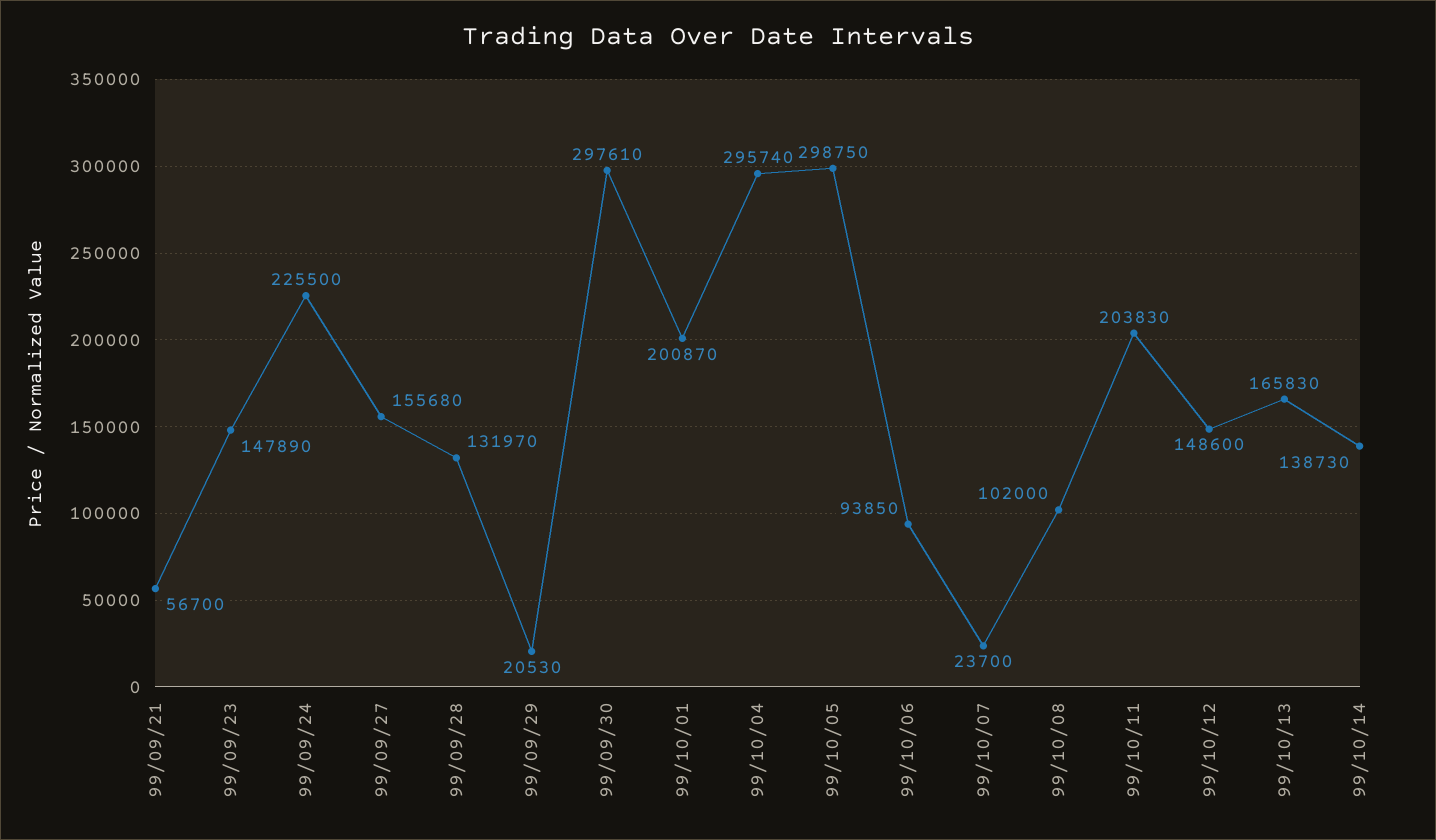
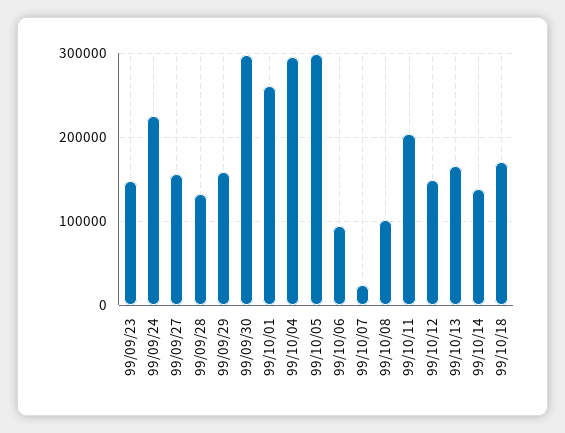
99/09/21: 56700 -> none
99/09/29: 20530 -> 160000
99/10/01: 200870 -> 260000
99/10/18: none -> 170000

